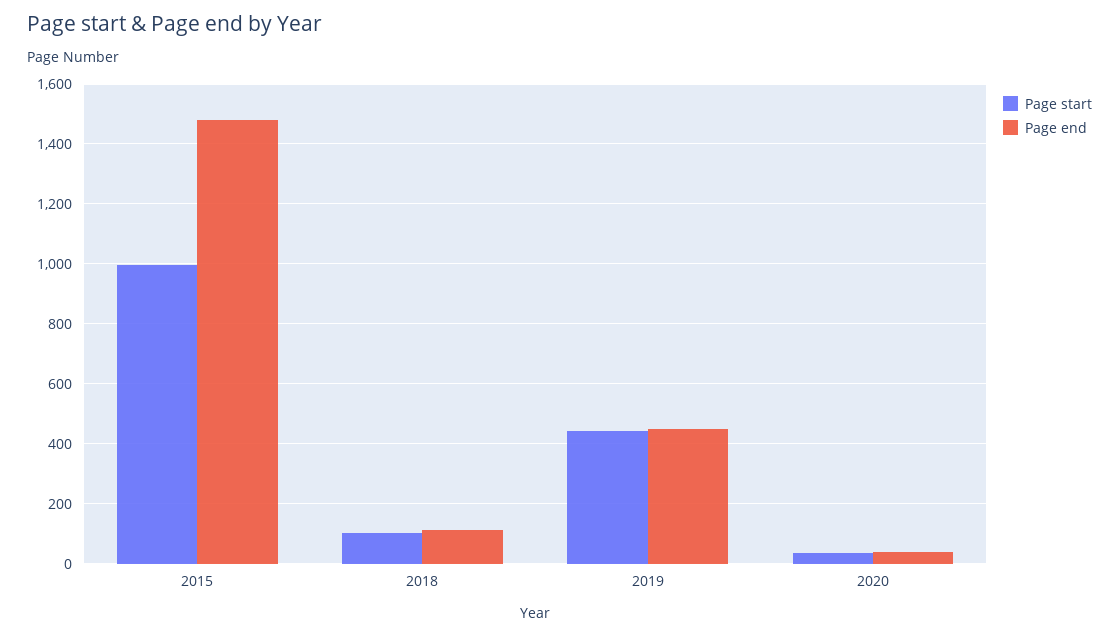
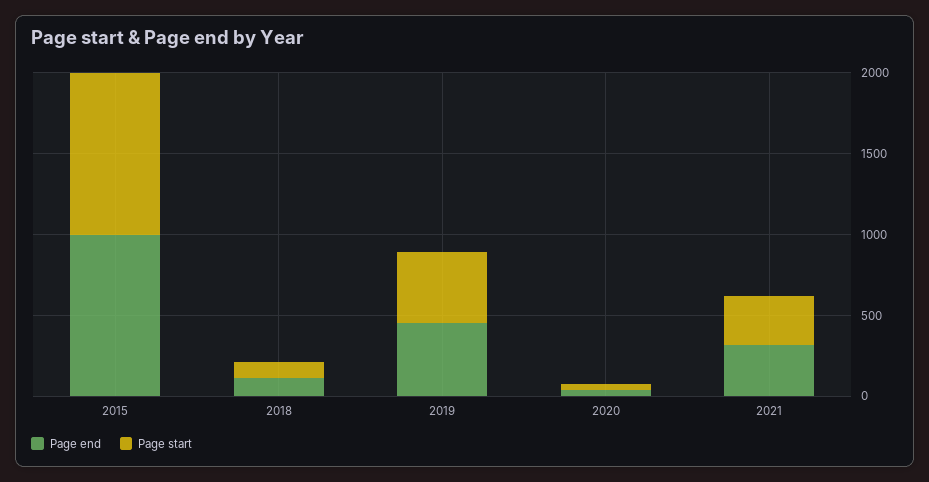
Page end, 2015: 1475 -> 1000
Page end, 2021: none -> 300
Page start, 2021: none -> 300

